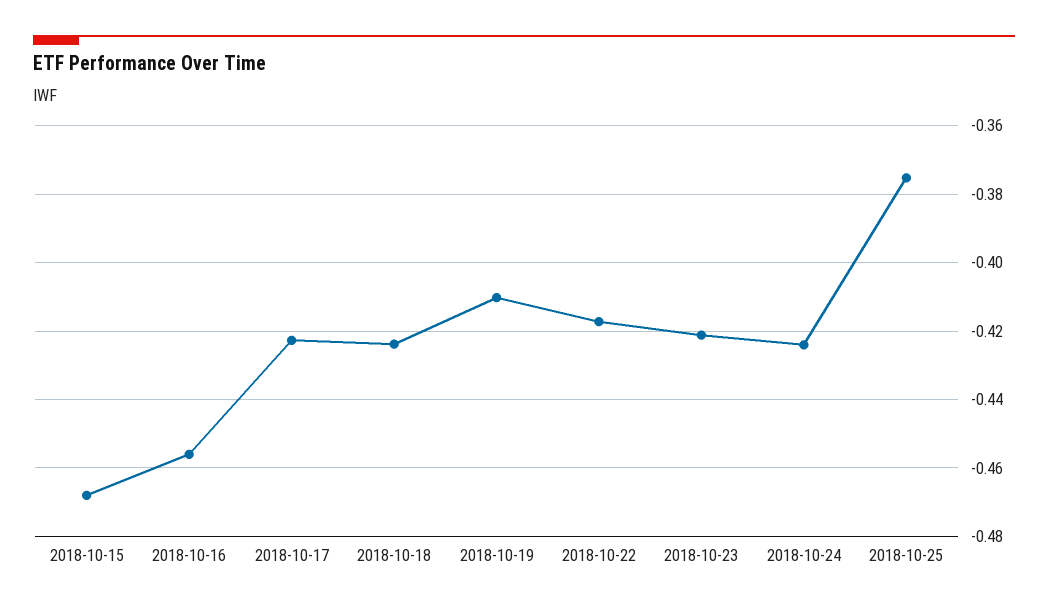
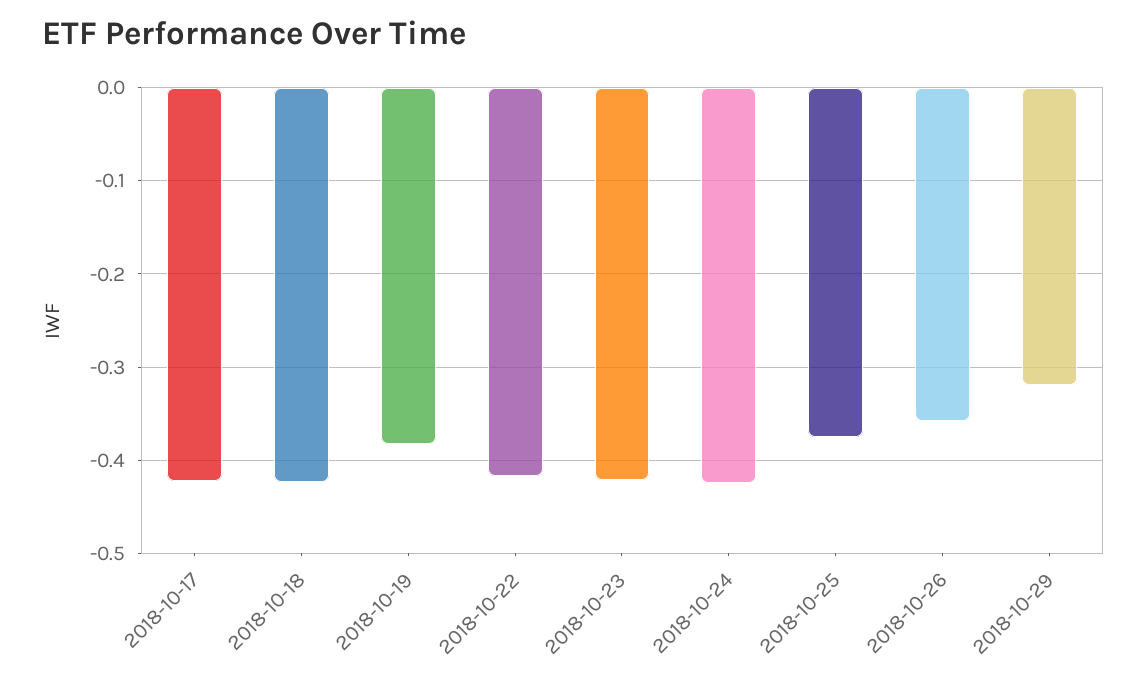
2018-10-15: -0.468 -> none
2018-10-16: -0.456 -> none
2018-10-19: -0.41 -> -0.38
2018-10-26: none -> -0.36
2018-10-29: none -> -0.32

